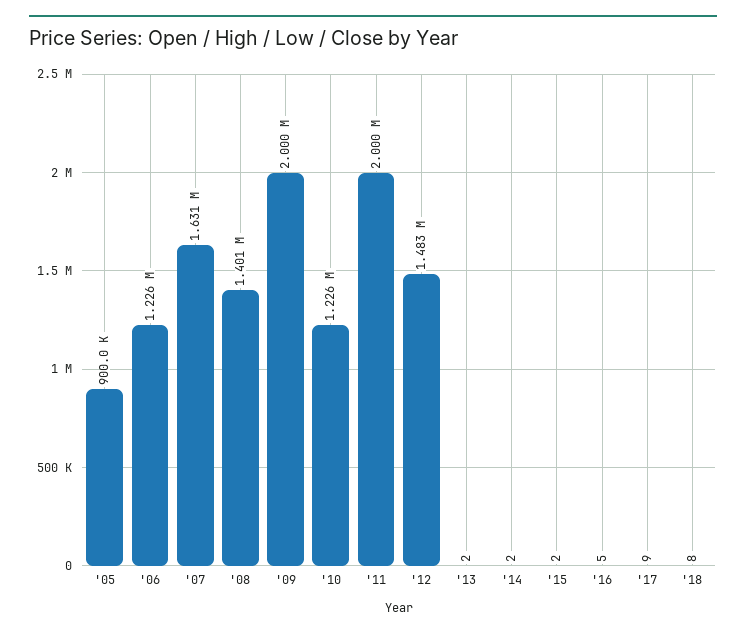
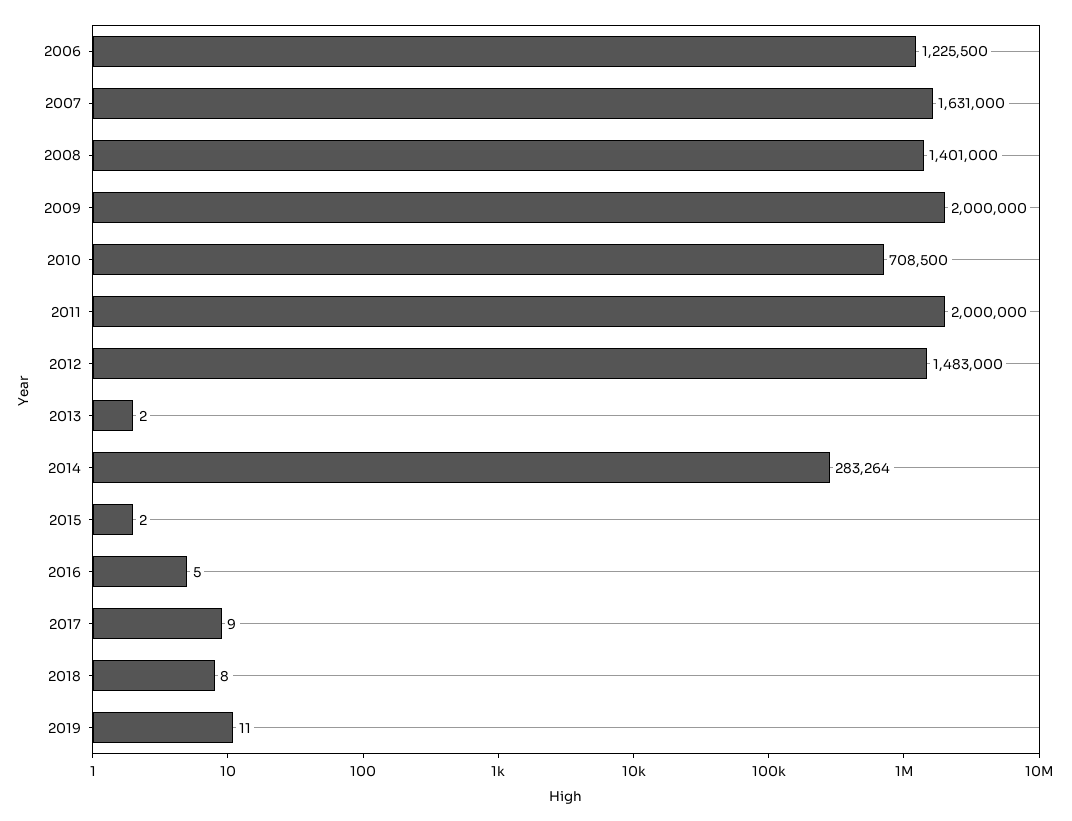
'05: 900000 -> none
'10: 1226000 -> 708500
'14: 2 -> 283264
2019: none -> 11

